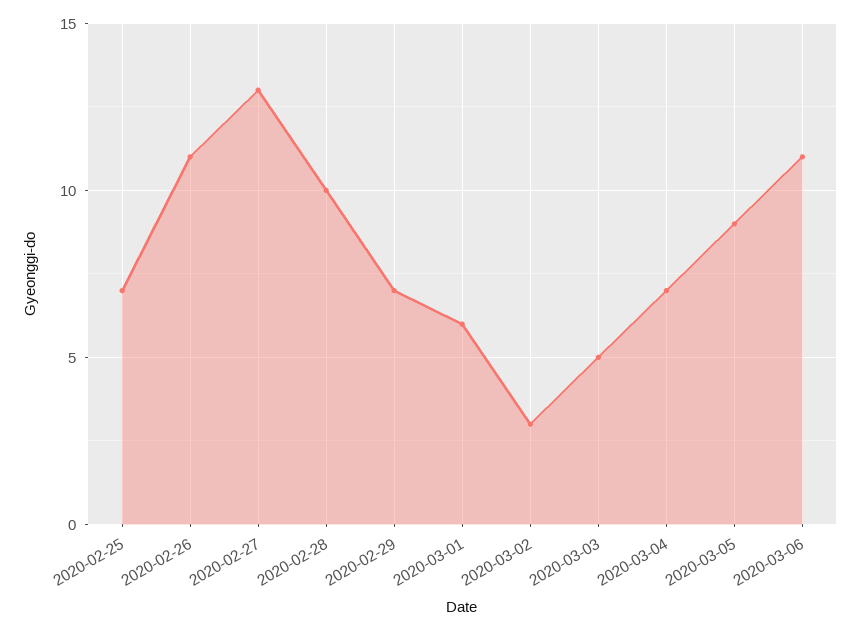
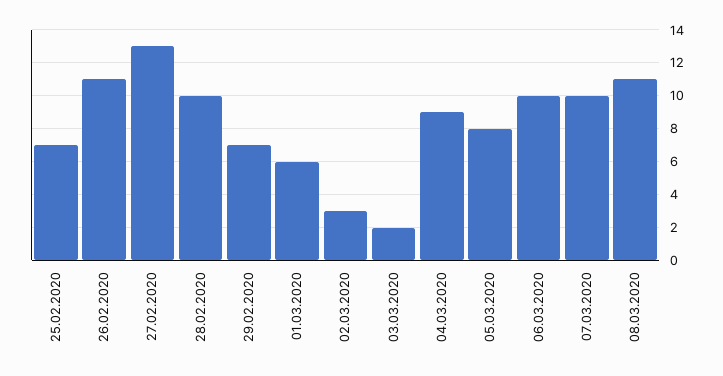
2020-03-03: 5 -> 2
2020-03-04: 7 -> 9
2020-03-05: 9 -> 8
2020-03-06: 11 -> 10
07.03.2020: none -> 10
08.03.2020: none -> 11

